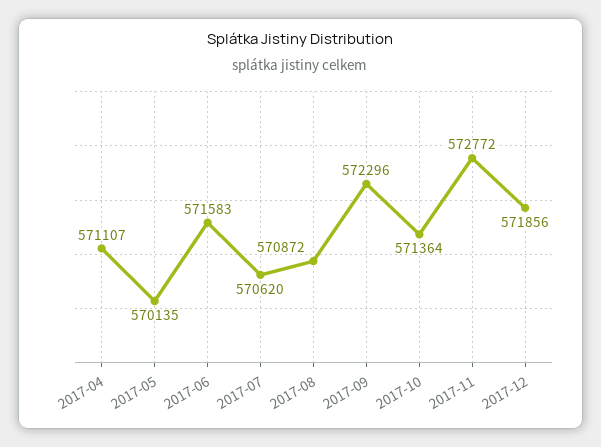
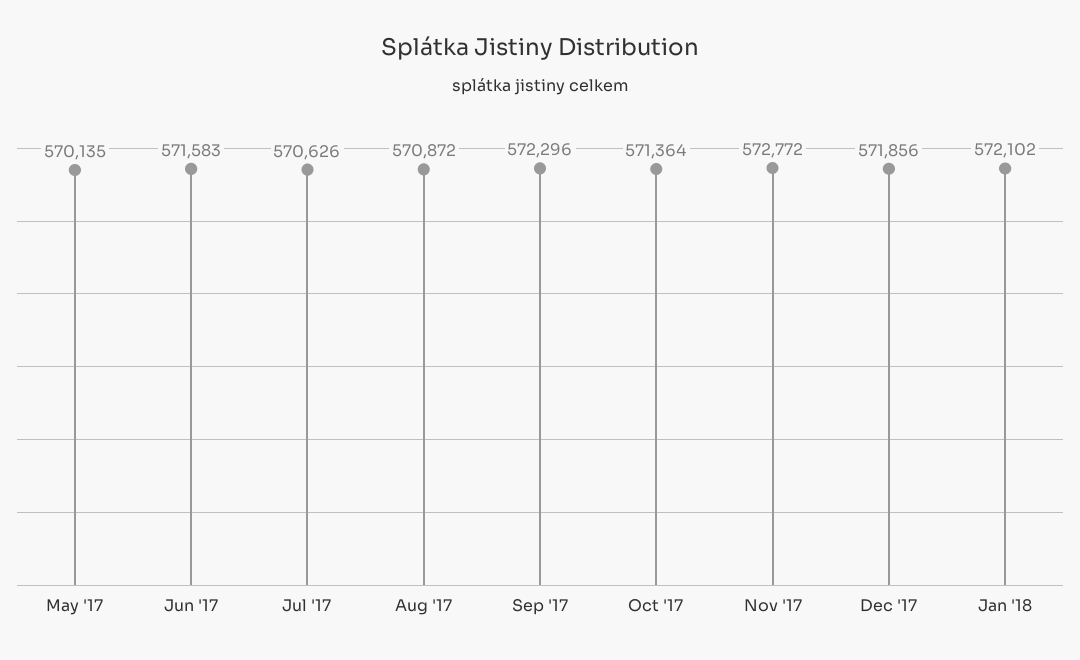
2017-04: 571107 -> none
2017-07: 570620 -> 570626
Jan '18: none -> 572102

